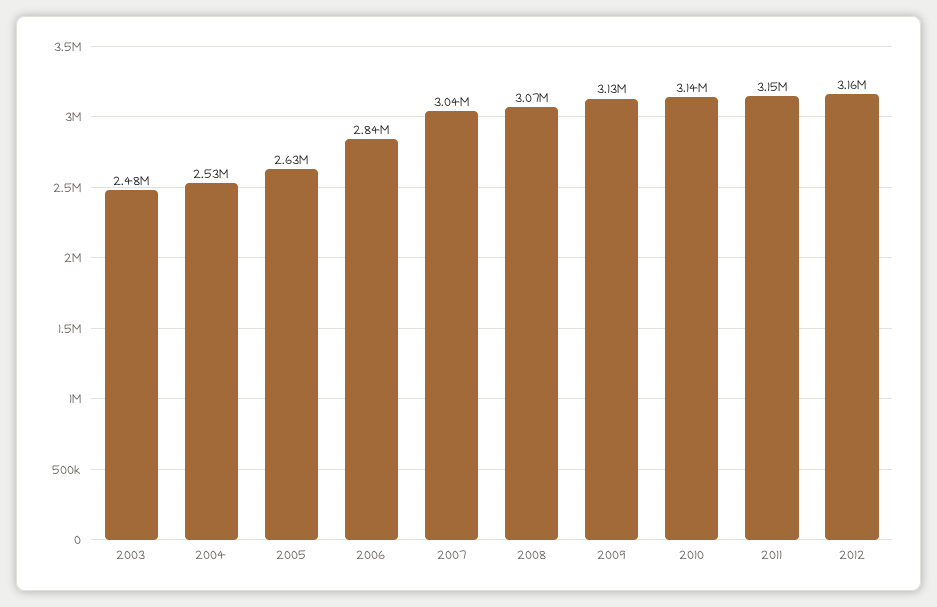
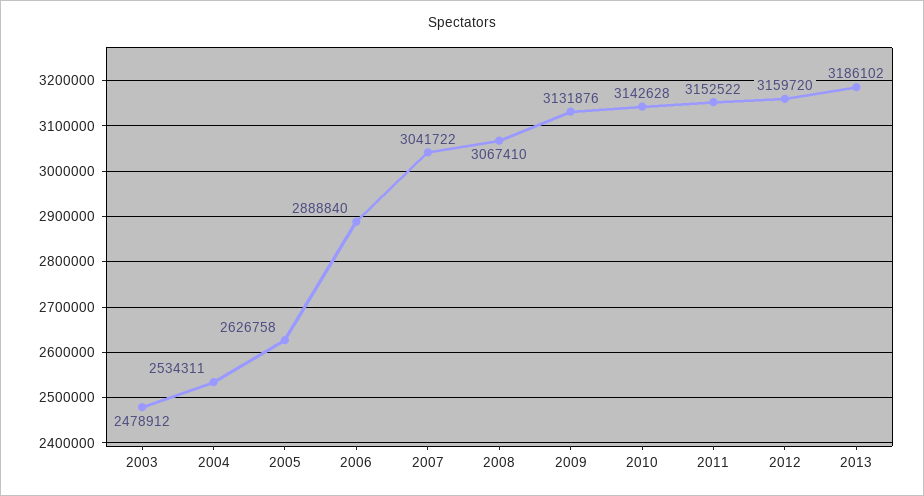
2006: 2840000 -> 2888840
2013: none -> 3186102

